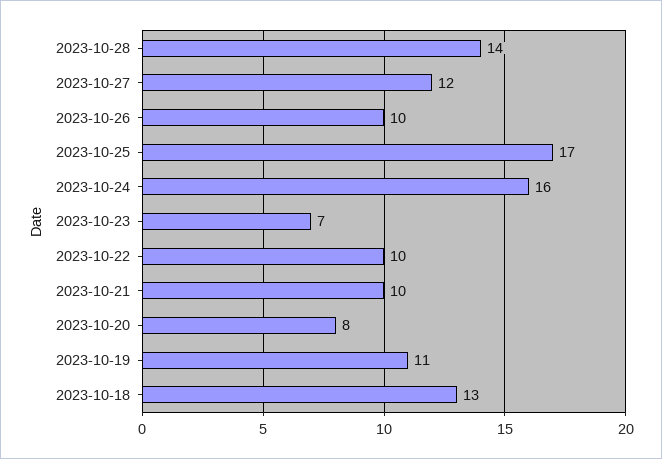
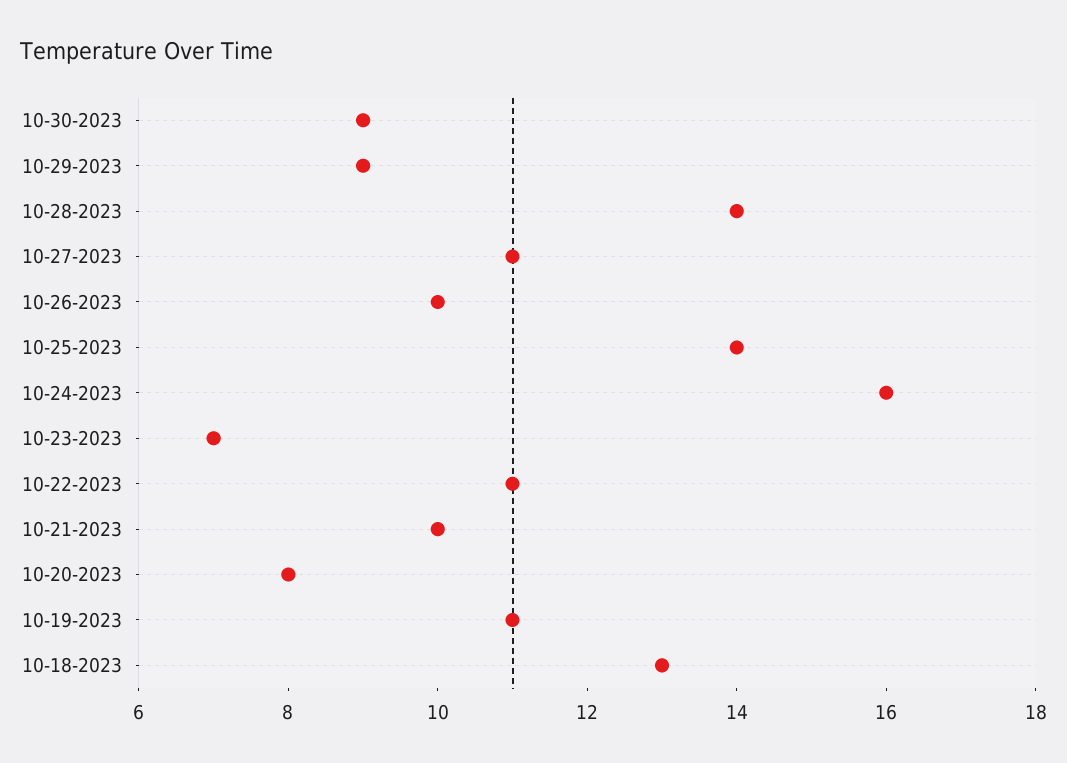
2023-10-27: 12 -> 11
2023-10-25: 17 -> 14
2023-10-22: 10 -> 11
10-30-2023: none -> 9
10-29-2023: none -> 9

